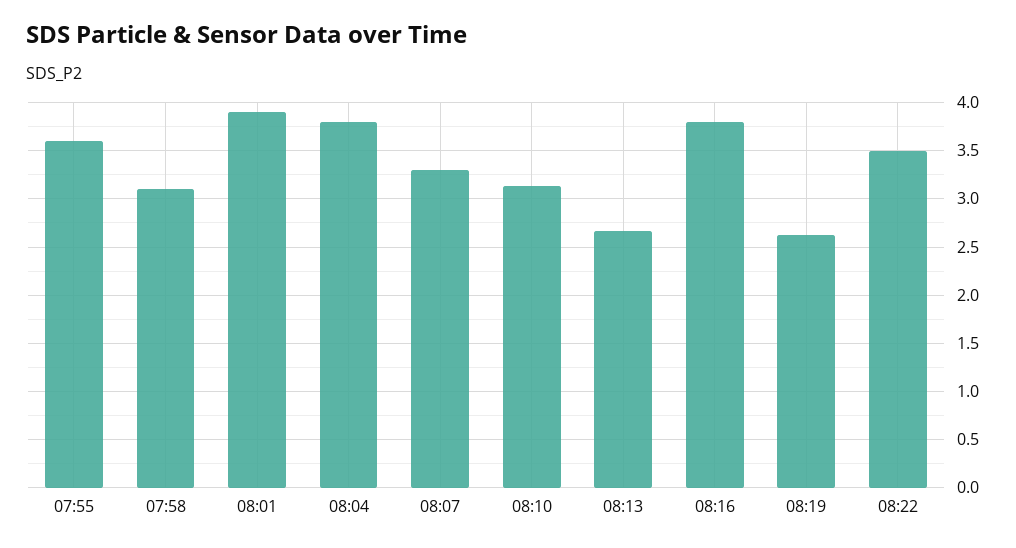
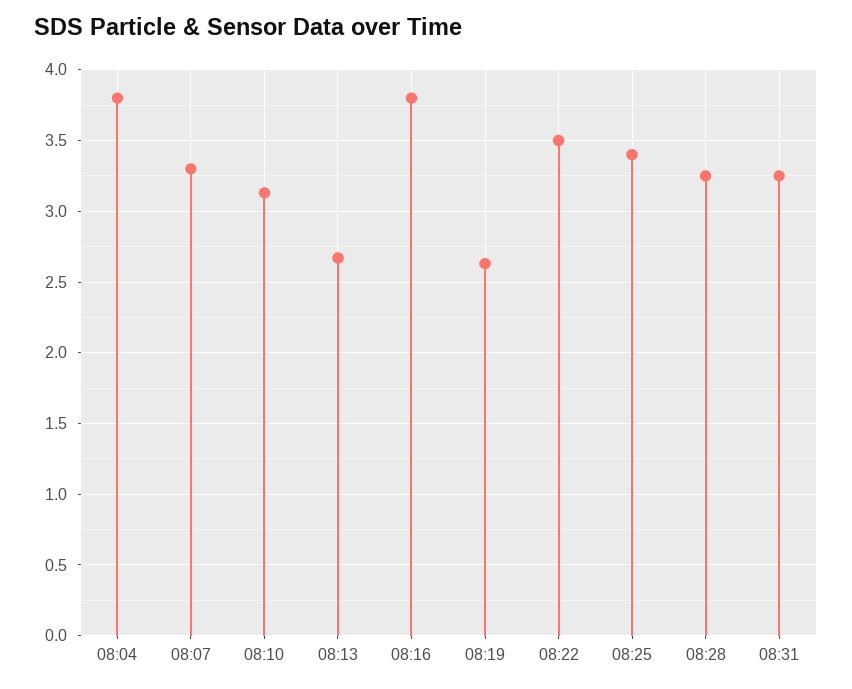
07:55: 3.6 -> none
07:58: 3.1 -> none
08:01: 3.9 -> none
08:25: none -> 3.4
08:28: none -> 3.25
08:31: none -> 3.25

